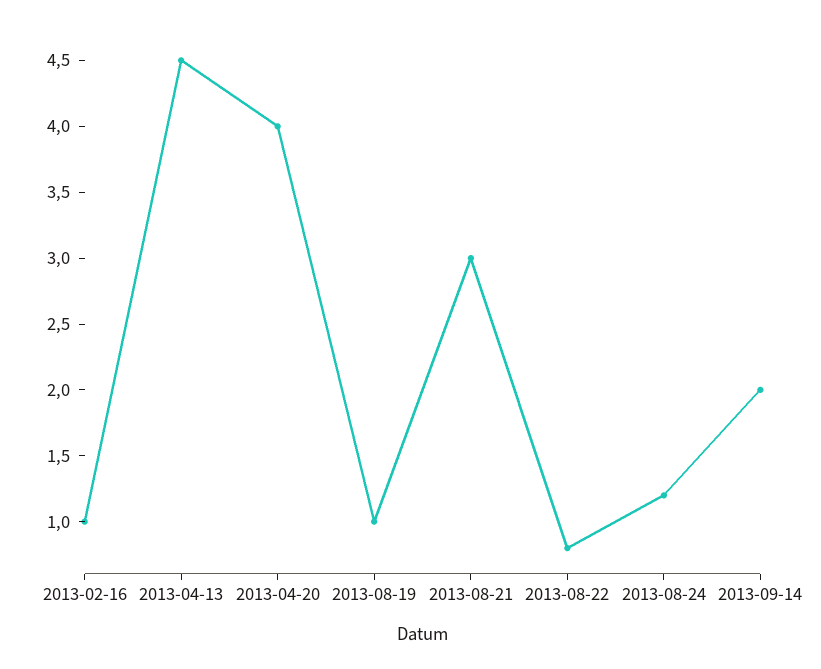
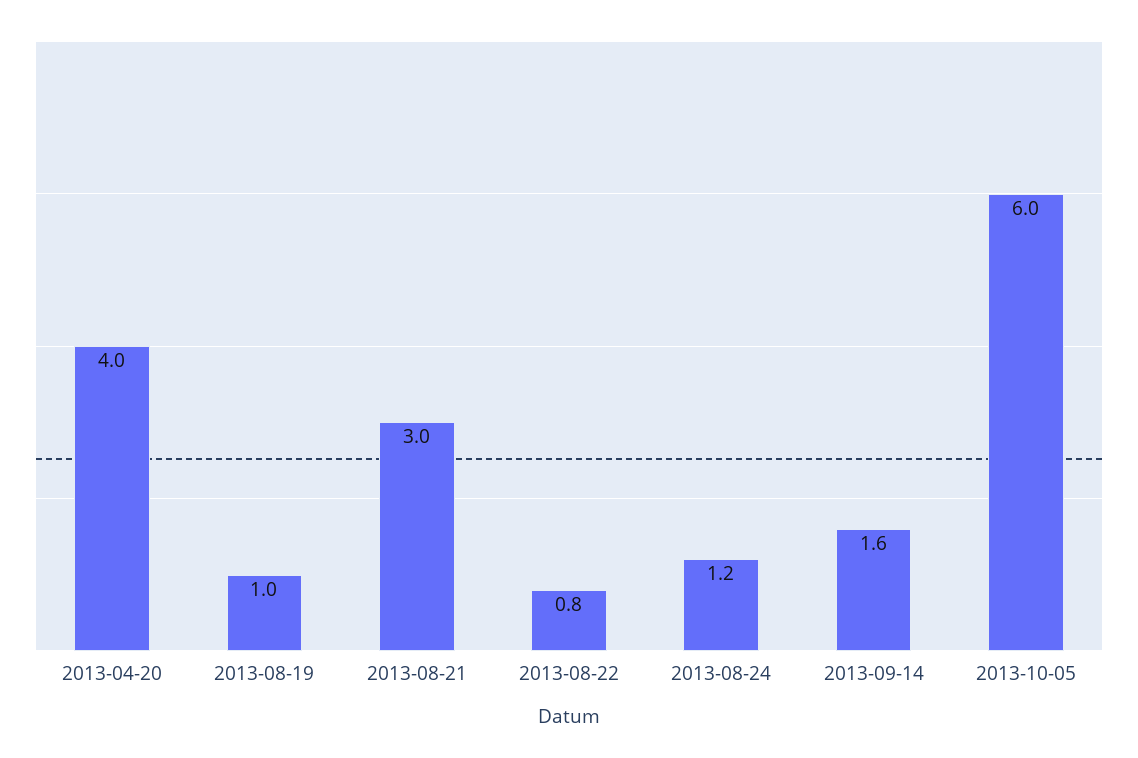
2013-02-16: 1 -> none
2013-04-13: 4.5 -> none
2013-09-14: 2 -> 1.6
2013-10-05: none -> 6

